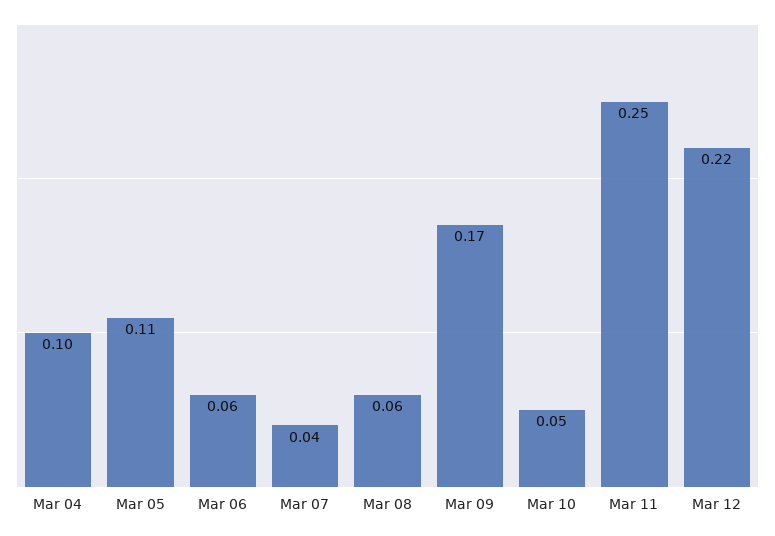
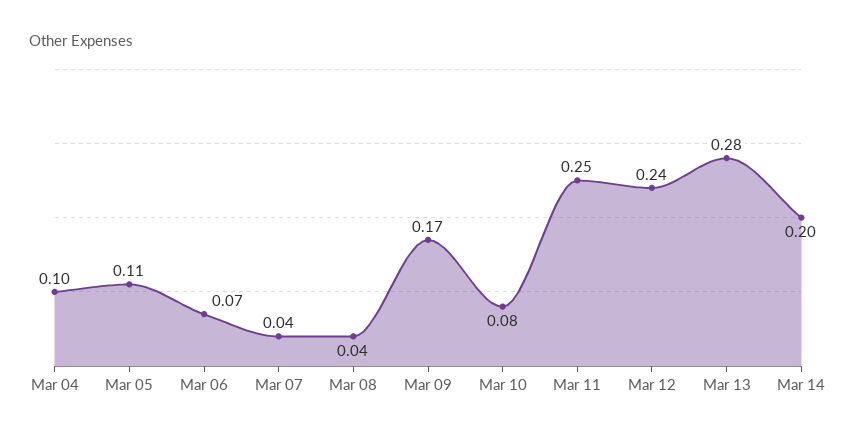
Mar 06: 0.06 -> 0.07
Mar 08: 0.06 -> 0.04
Mar 10: 0.05 -> 0.08
Mar 12: 0.22 -> 0.24
Mar 13: none -> 0.28
Mar 14: none -> 0.2

